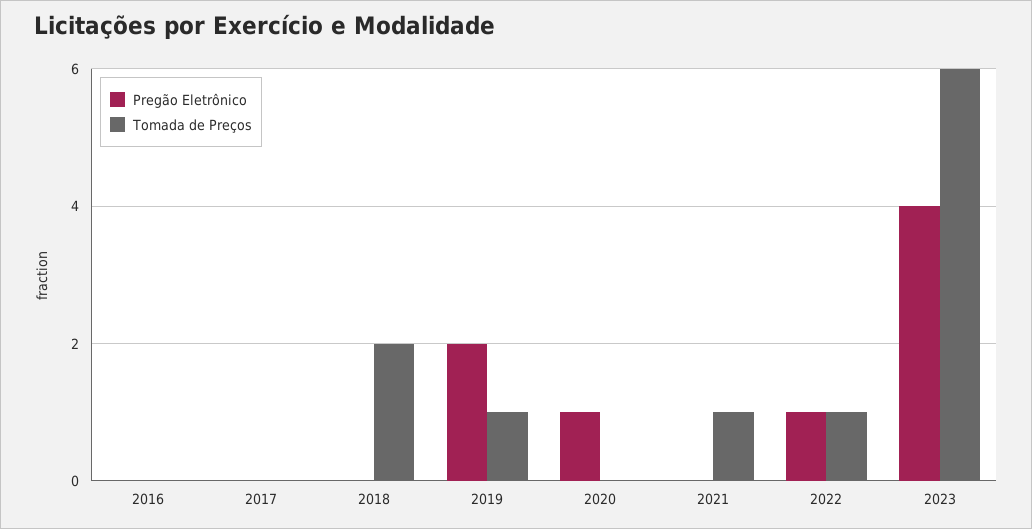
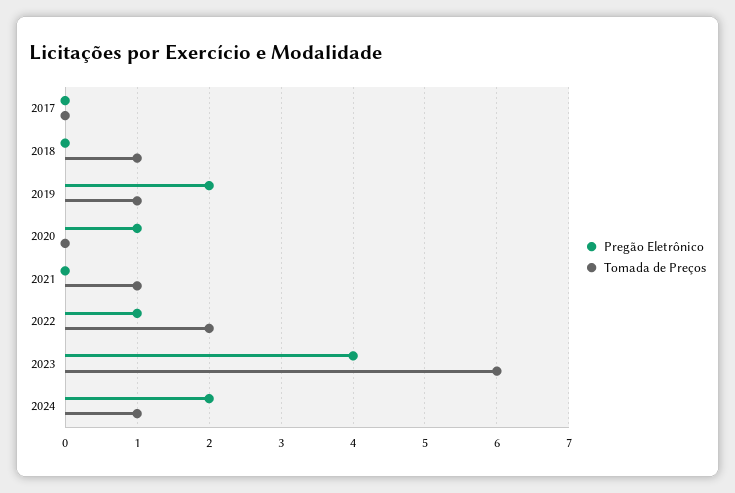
Pregão Eletrônico, 2016: 0 -> none
Tomada de Preços, 2016: 0 -> none
Tomada de Preços, 2018: 2 -> 1
Tomada de Preços, 2022: 1 -> 2
Pregão Eletrônico, 2024: none -> 2
Tomada de Preços, 2024: none -> 1

